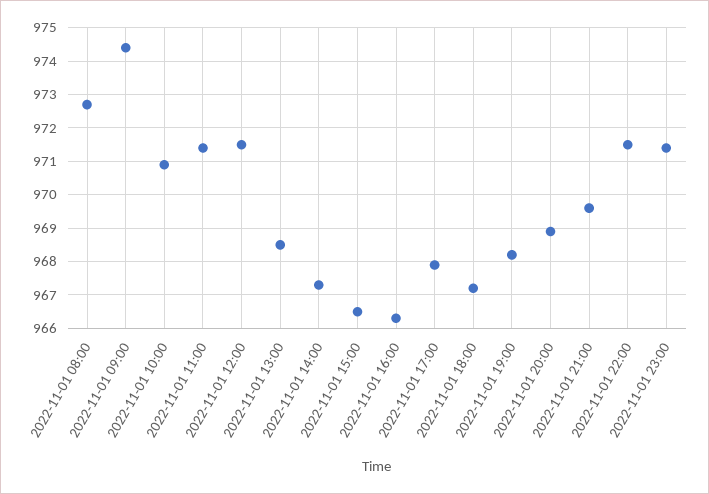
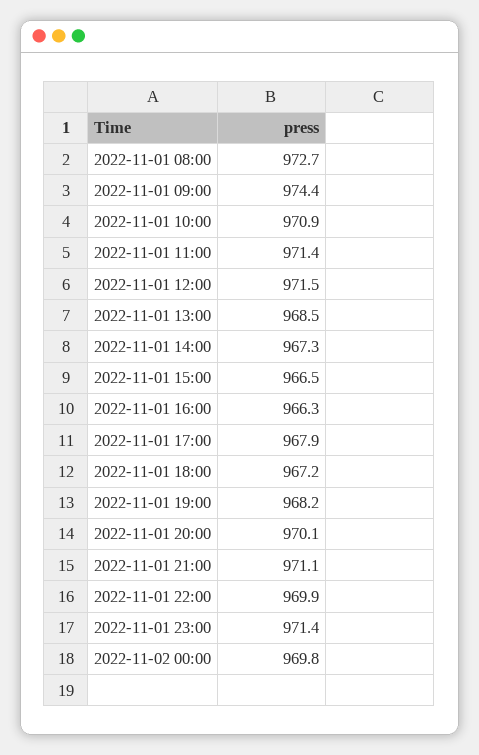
2022-11-01 20:00: 969 -> 970.1
2022-11-01 21:00: 969.5 -> 971.1
2022-11-01 22:00: 971.5 -> 969.9
2022-11-02 00:00: none -> 969.8

